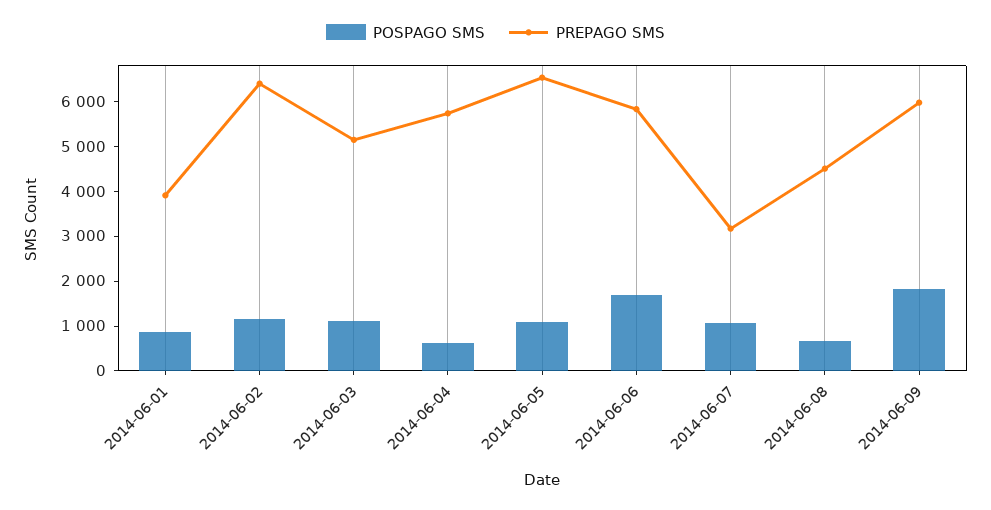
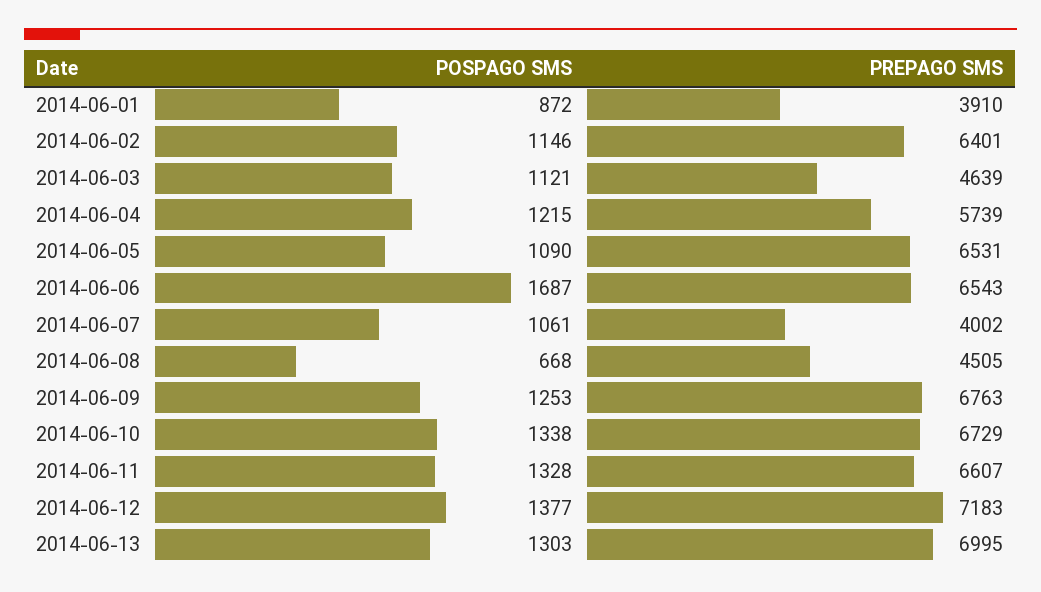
PREPAGO SMS, 2014-06-03: 5200 -> 4639
POSPAGO SMS, 2014-06-04: 600 -> 1215
PREPAGO SMS, 2014-06-06: 5800 -> 6543
PREPAGO SMS, 2014-06-07: 3200 -> 4002
POSPAGO SMS, 2014-06-09: 1800 -> 1253
PREPAGO SMS, 2014-06-09: 6000 -> 6763
POSPAGO SMS, 2014-06-10: none -> 1338
PREPAGO SMS, 2014-06-10: none -> 6729
POSPAGO SMS, 2014-06-11: none -> 1328
PREPAGO SMS, 2014-06-11: none -> 6607
POSPAGO SMS, 2014-06-12: none -> 1377
PREPAGO SMS, 2014-06-12: none -> 7183
POSPAGO SMS, 2014-06-13: none -> 1303
PREPAGO SMS, 2014-06-13: none -> 6995

